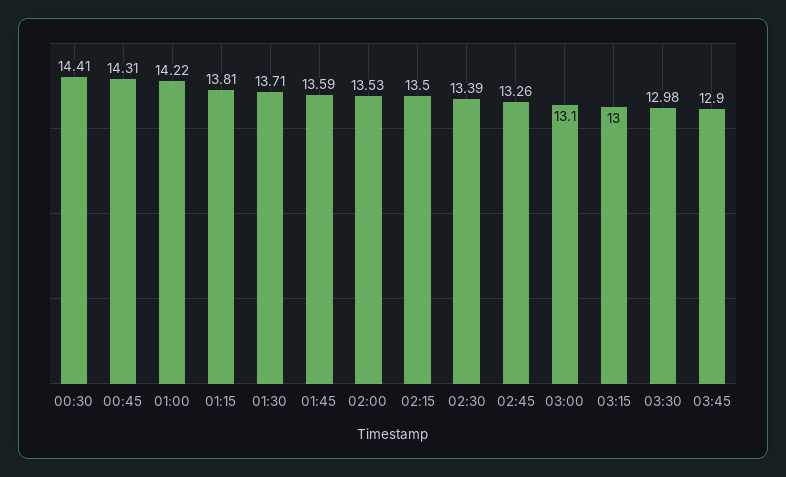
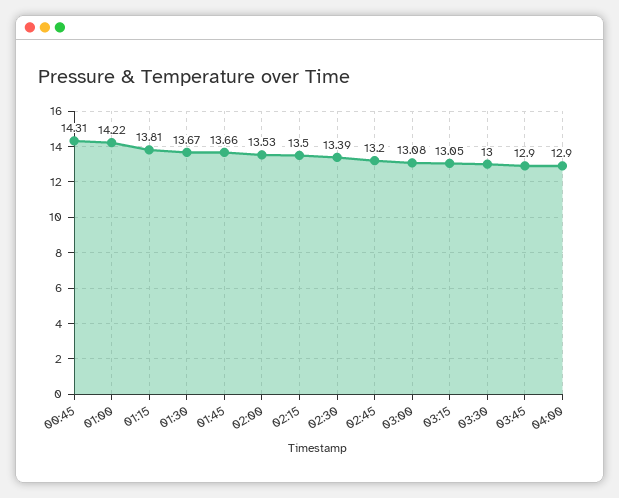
00:30: 14.41 -> none
01:30: 13.71 -> 13.67
01:45: 13.59 -> 13.66
02:45: 13.26 -> 13.2
03:00: 13.1 -> 13.08
03:15: 13 -> 13.05
03:30: 12.98 -> 13
04:00: none -> 12.9

